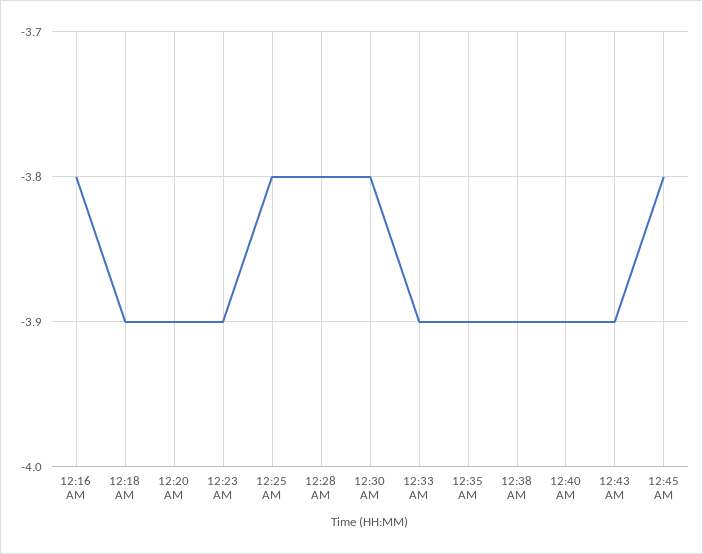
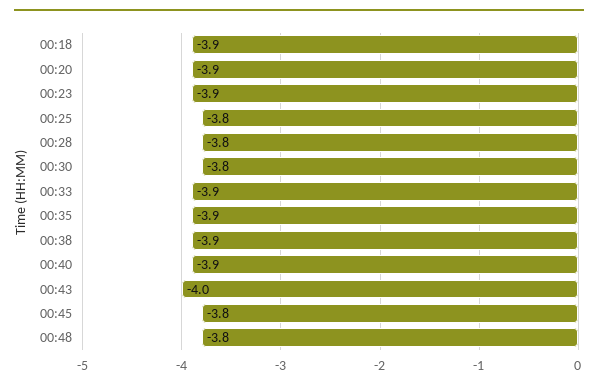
12:16 AM: -3.8 -> none
12:43 AM: -3.9 -> -4
00:48: none -> -3.8

